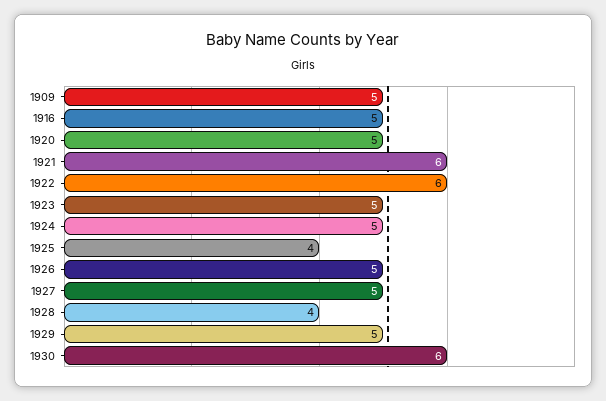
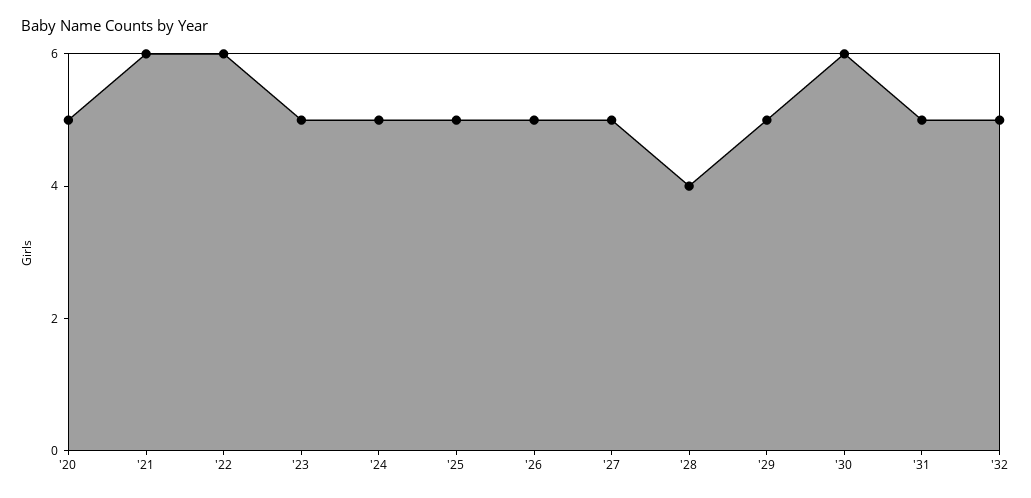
1909: 5 -> none
1916: 5 -> none
1925: 4 -> 5
'31: none -> 5
'32: none -> 5

